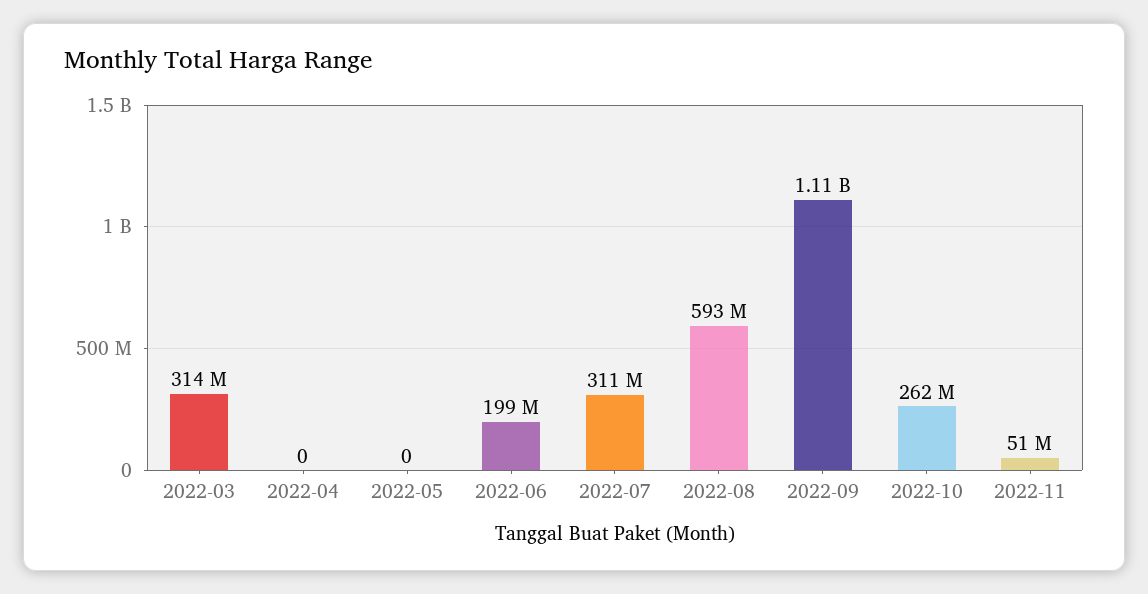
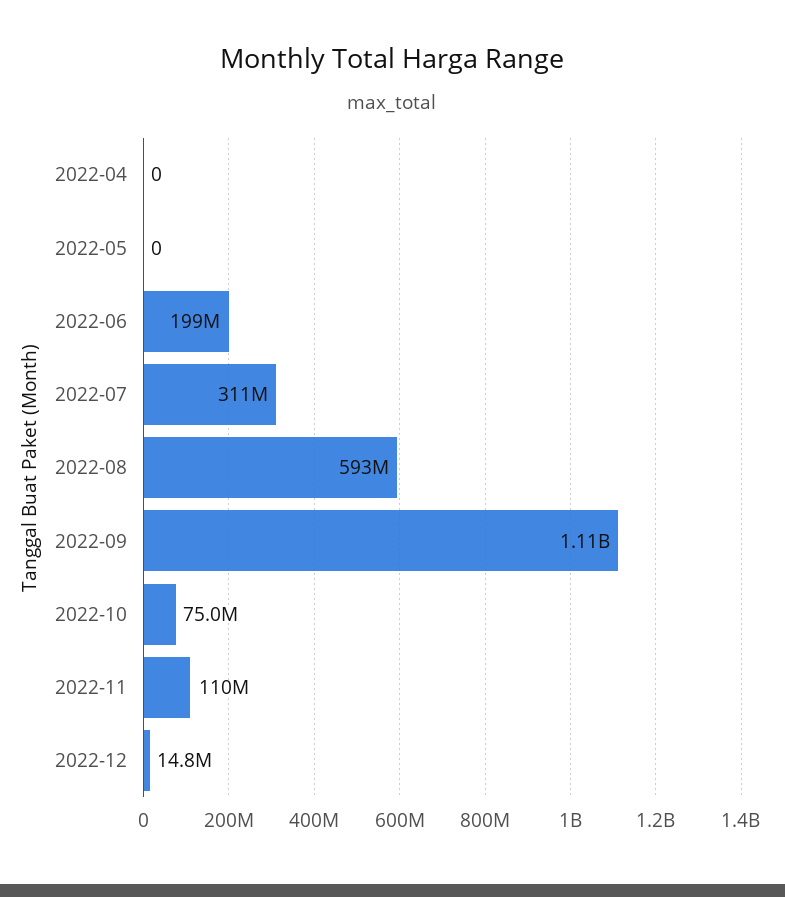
2022-03: 314000000 -> none
2022-10: 262000000 -> 75000000
2022-11: 51000000 -> 110000000
2022-12: none -> 14800000

